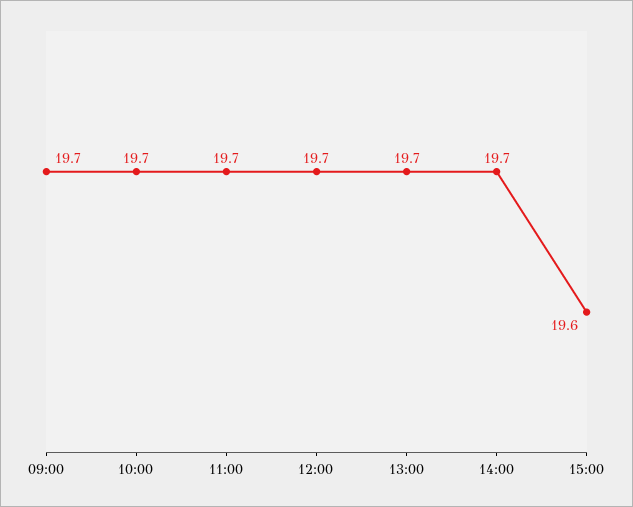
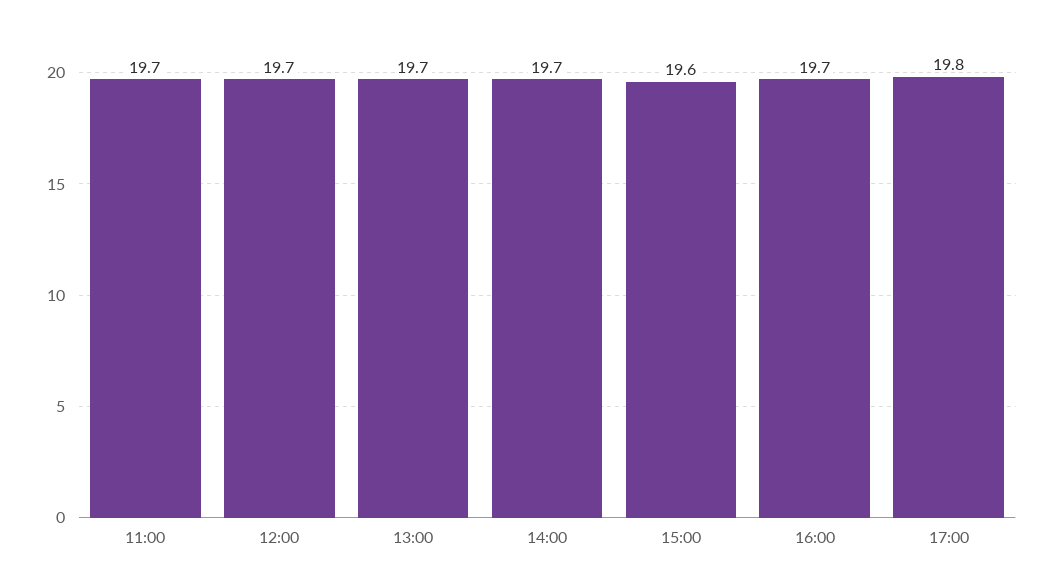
09:00: 19.7 -> none
10:00: 19.7 -> none
16:00: none -> 19.7
17:00: none -> 19.8

